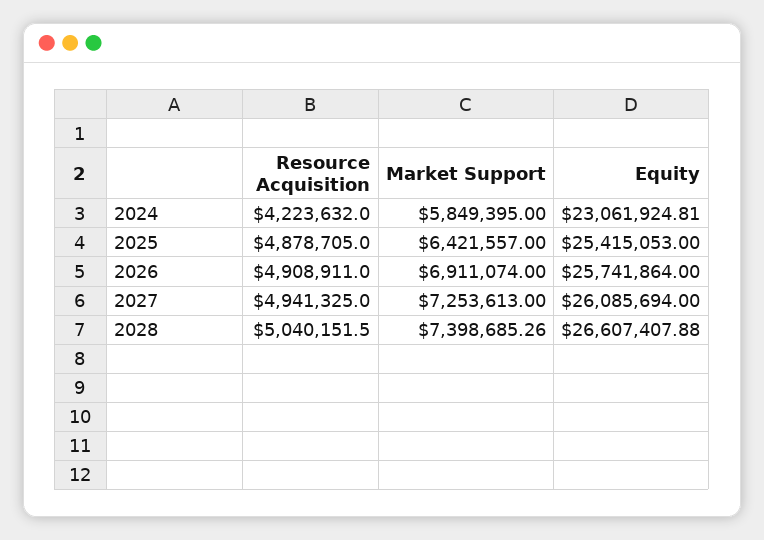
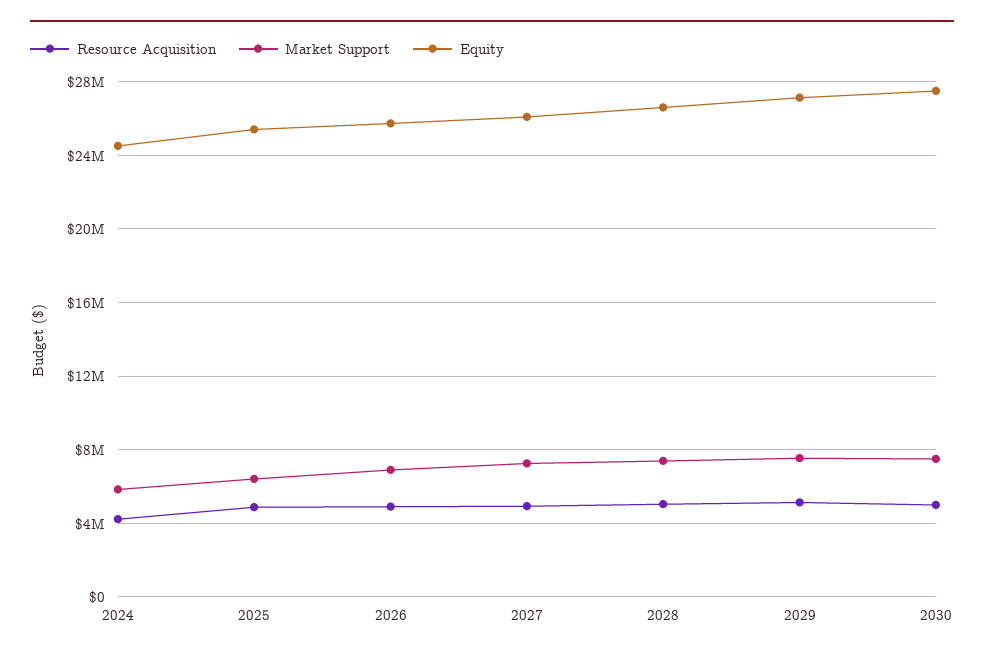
Equity, 2024: 23061924.81 -> 24500000
Resource Acquisition, 2029: none -> 5000000
Market Support, 2029: none -> 7500000
Equity, 2029: none -> 27000000
Resource Acquisition, 2030: none -> 5000000
Market Support, 2030: none -> 7500000
Equity, 2030: none -> 27500000

